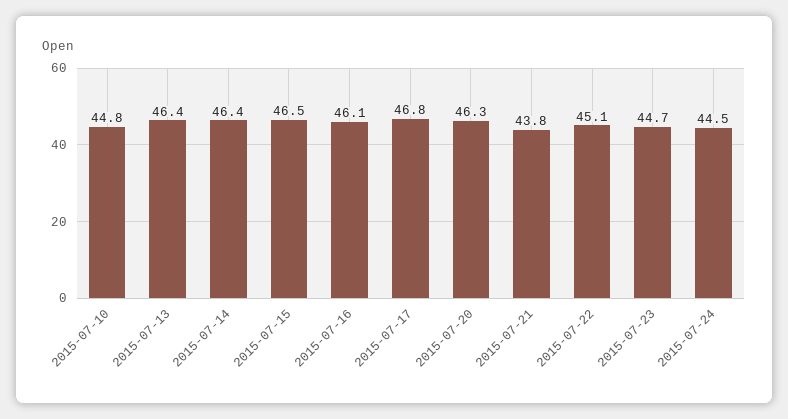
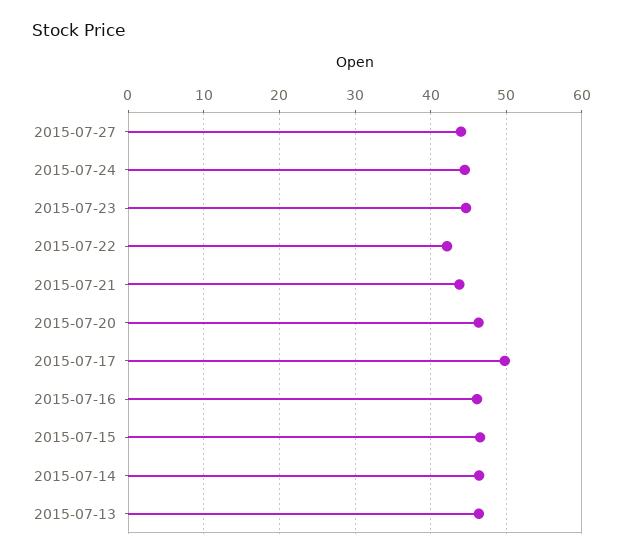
2015-07-10: 44.8 -> none
2015-07-17: 46.8 -> 50
2015-07-22: 45.1 -> 42
2015-07-27: none -> 44

